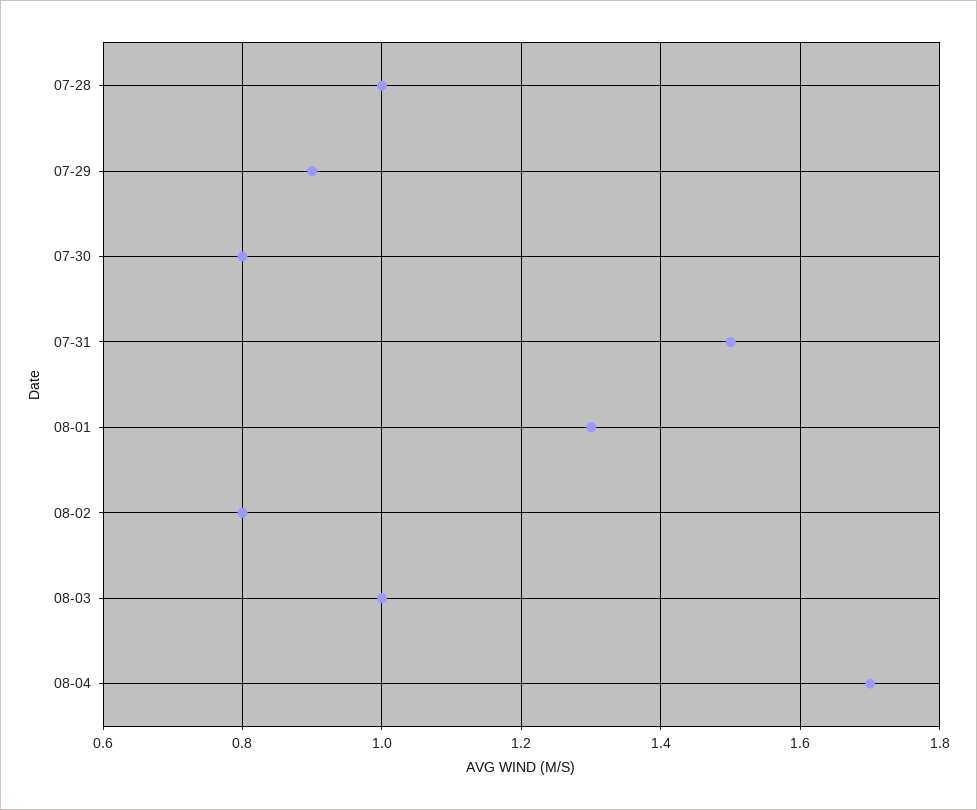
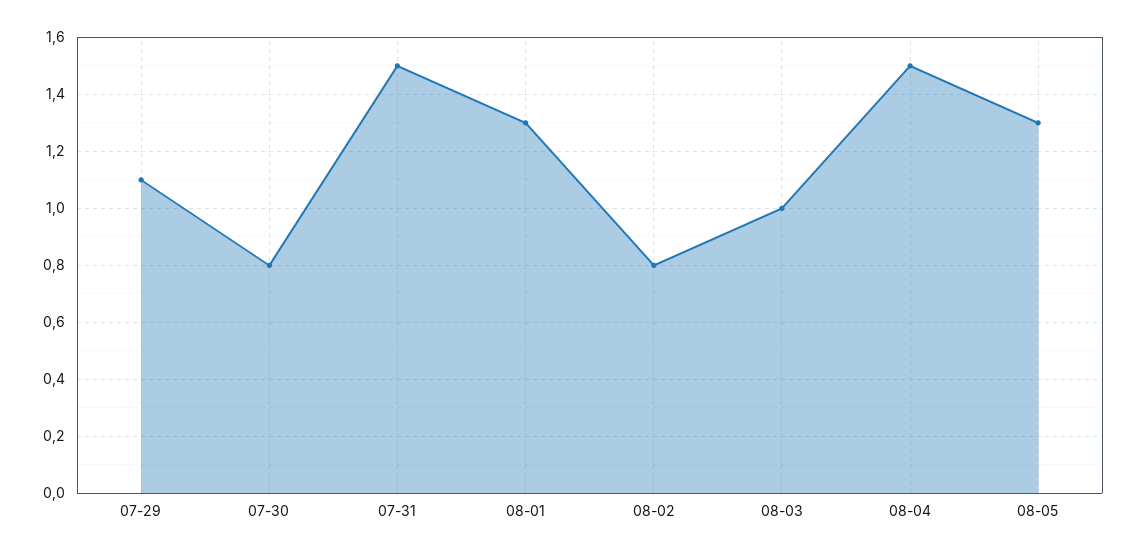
07-28: 1 -> none
07-29: 0.9 -> 1.1
08-04: 1.7 -> 1.5
08-05: none -> 1.3

